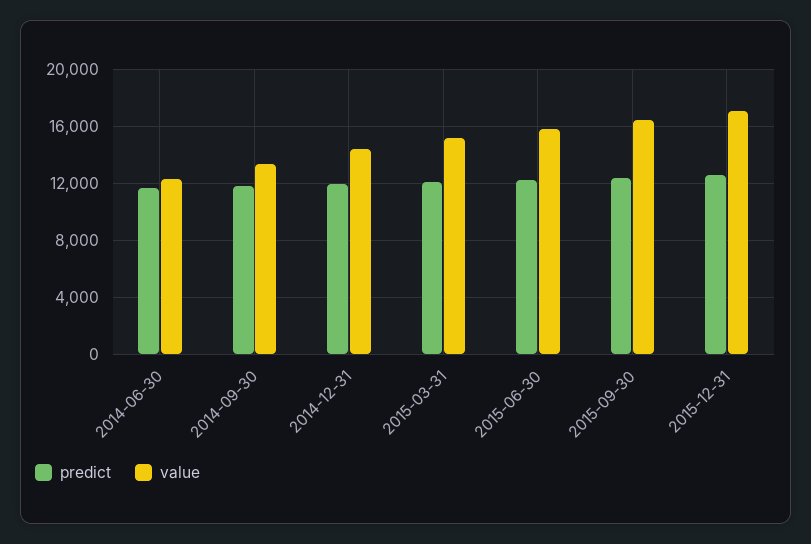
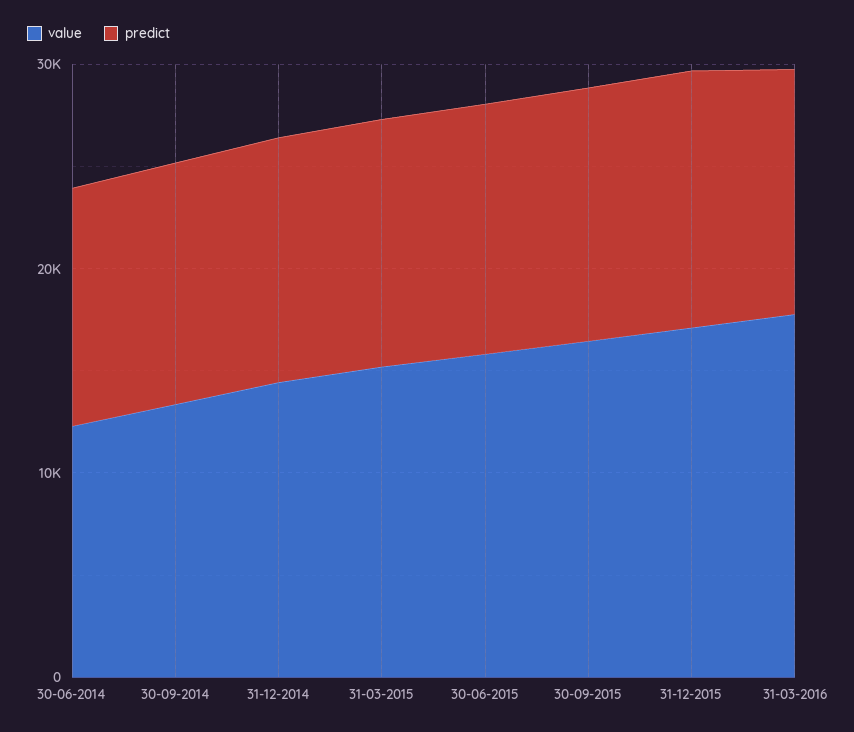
value, 31-03-2016: none -> 18000
predict, 31-03-2016: none -> 12000

